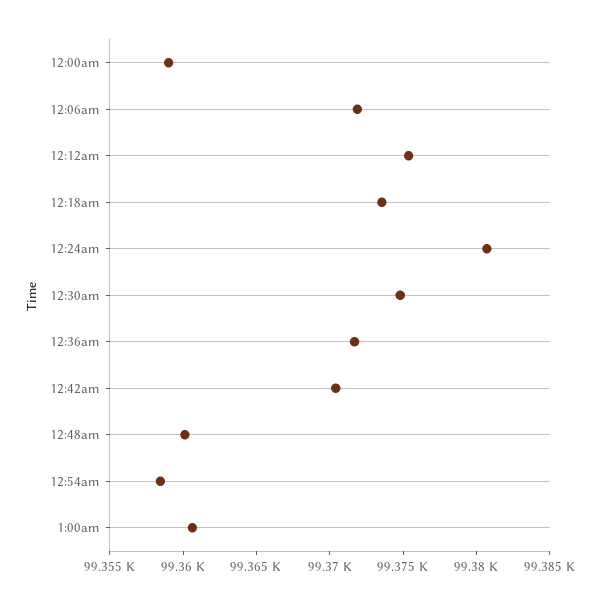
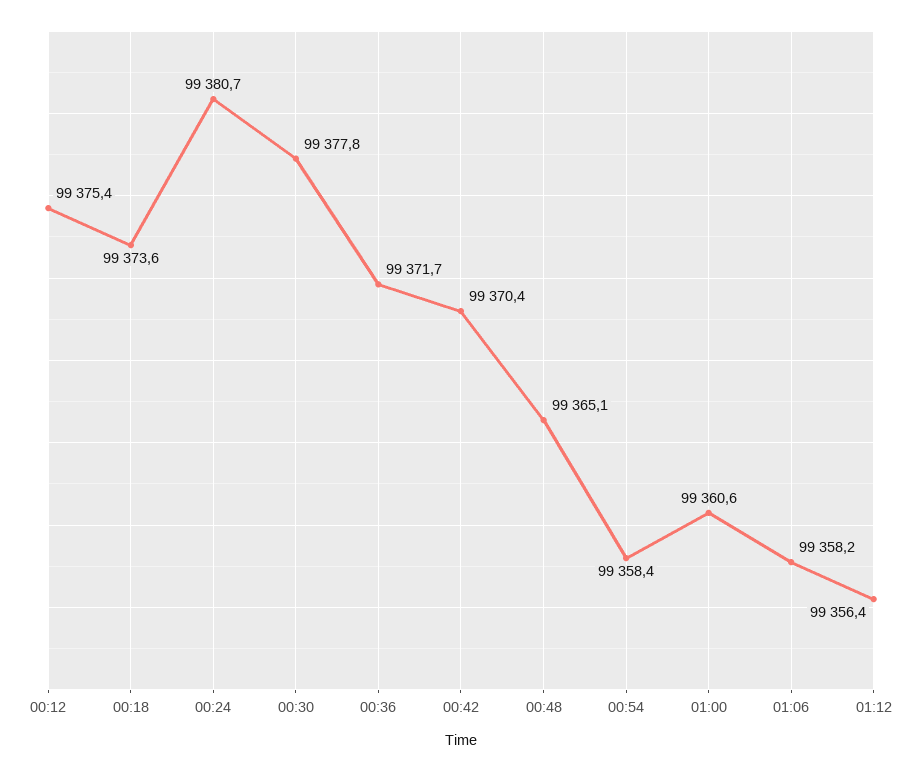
12:00am: 99359 -> none
12:06am: 99372 -> none
12:30am: 99375 -> 99377.8
12:48am: 99360 -> 99365.1
01:06: none -> 99358.2
01:12: none -> 99356.4

